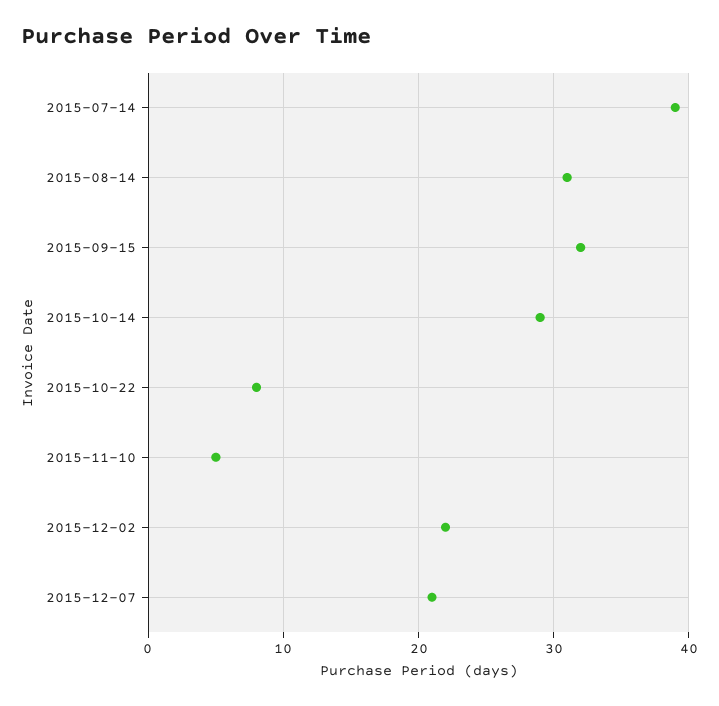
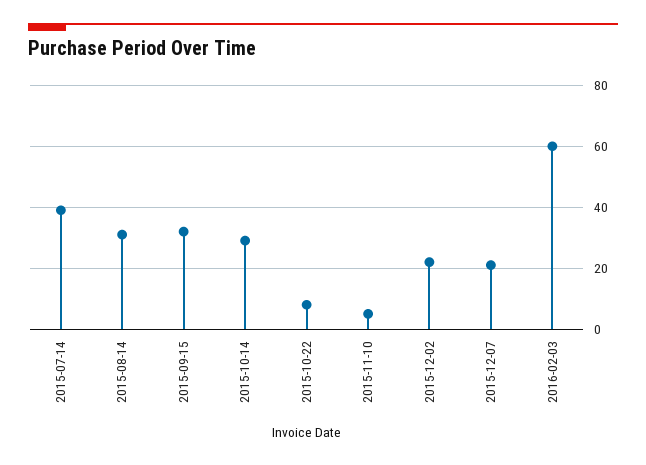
2016-02-03: none -> 60

